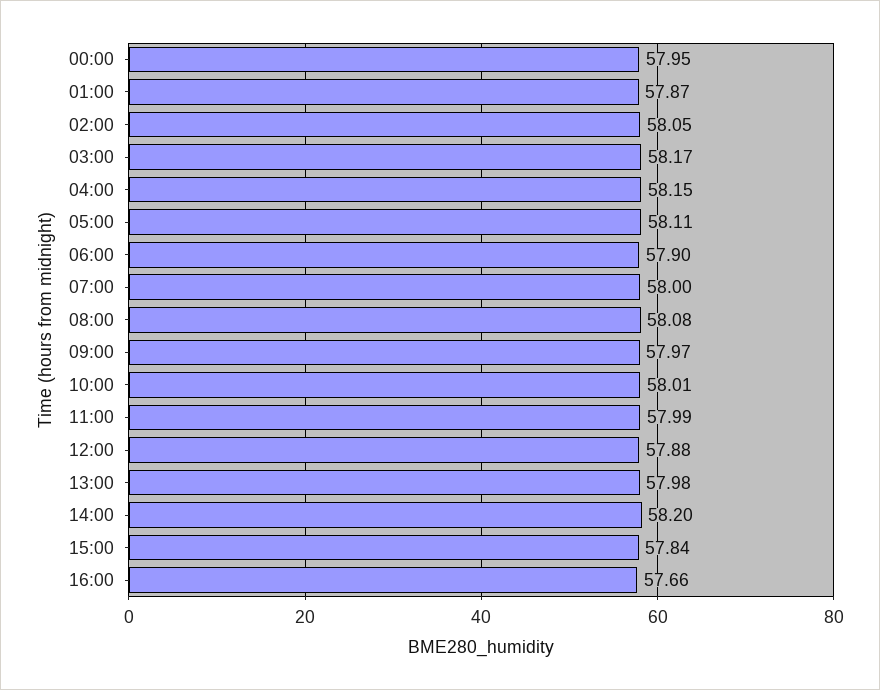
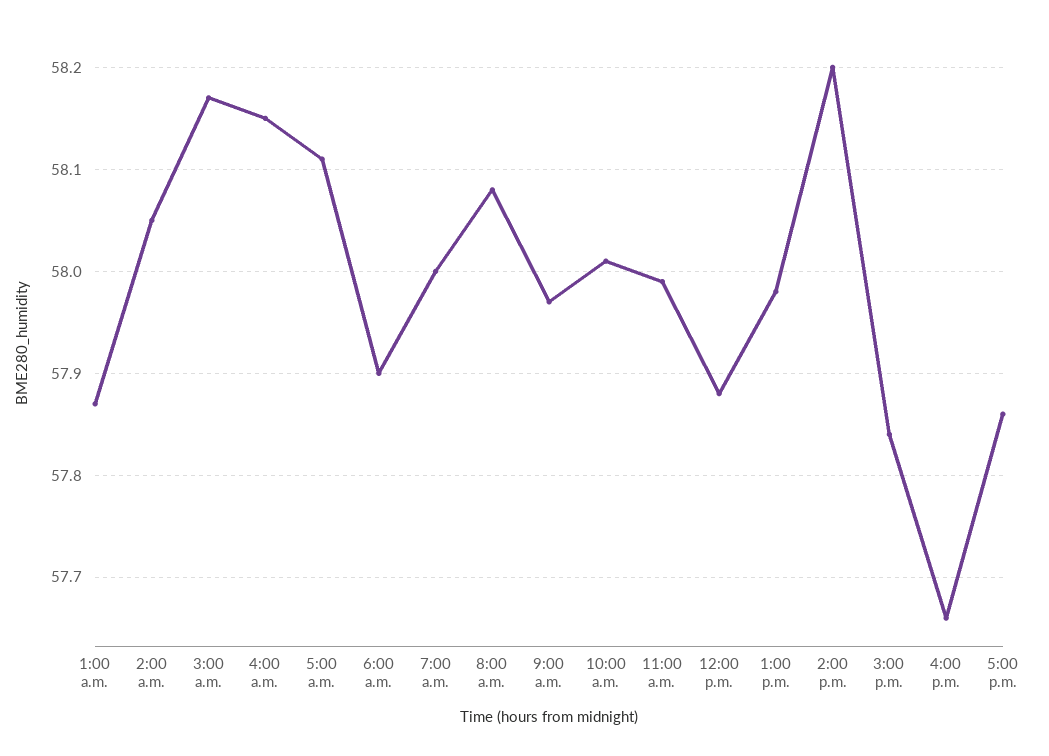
00:00: 57.95 -> none
5:00 p.m.: none -> 57.86

